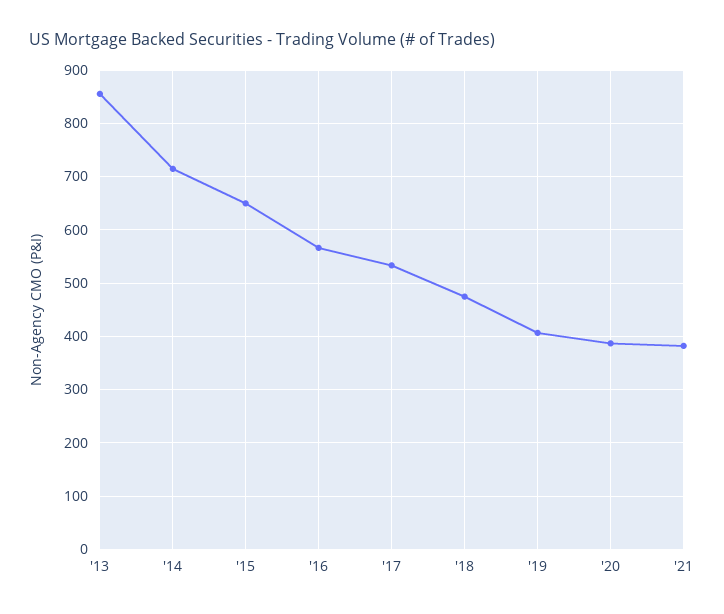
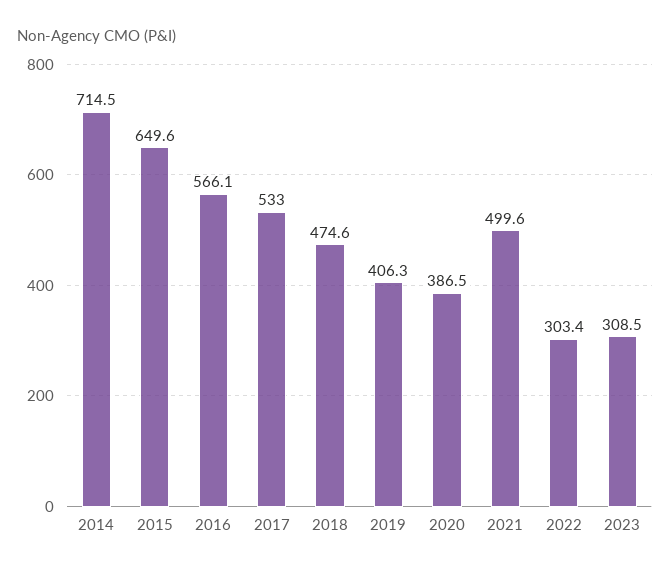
'13: 860 -> none
'21: 380 -> 499.6
2022: none -> 303.4
2023: none -> 308.5

